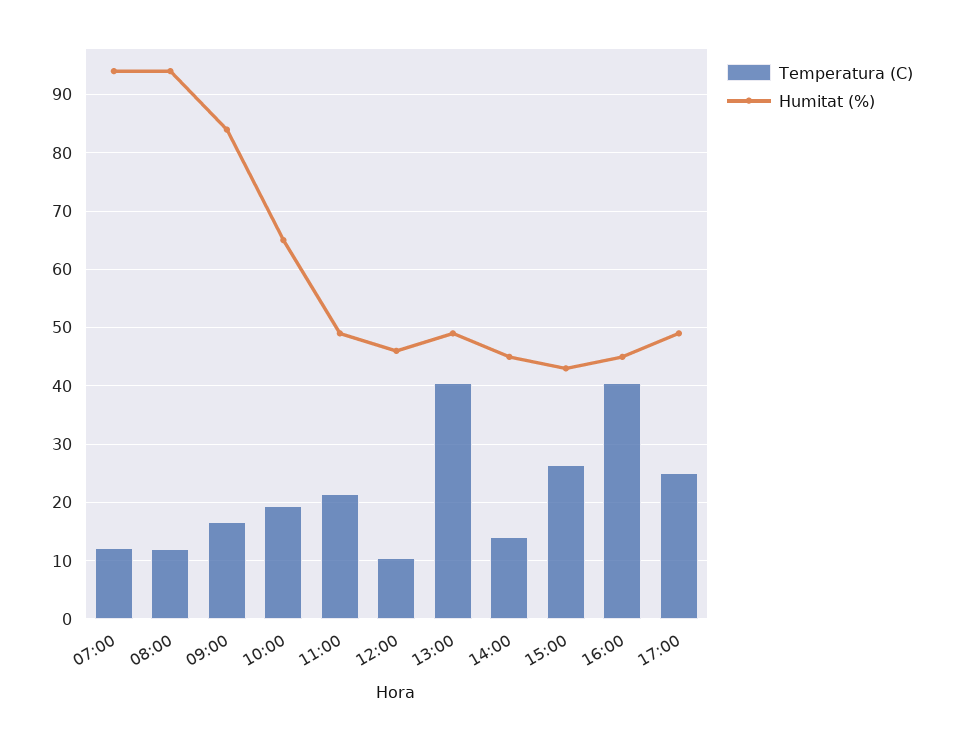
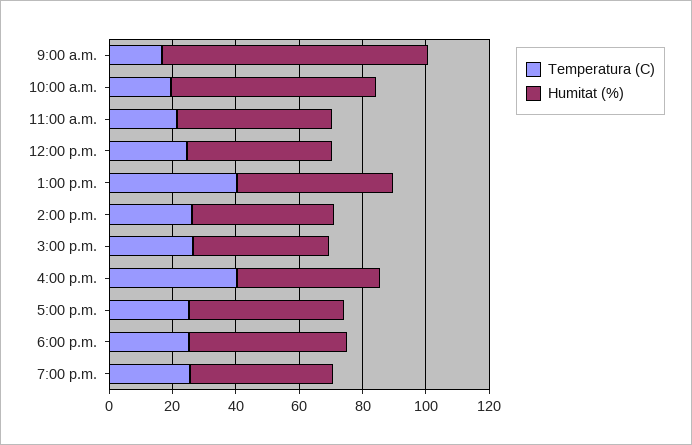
Temperatura (C), 07:00: 12 -> none
Humitat (%), 07:00: 94 -> none
Temperatura (C), 08:00: 12 -> none
Humitat (%), 08:00: 94 -> none
Temperatura (C), 12:00: 10 -> 25
Temperatura (C), 14:00: 14 -> 25
Temperatura (C), 6:00 p.m.: none -> 25
Humitat (%), 6:00 p.m.: none -> 50
Temperatura (C), 7:00 p.m.: none -> 25
Humitat (%), 7:00 p.m.: none -> 45

